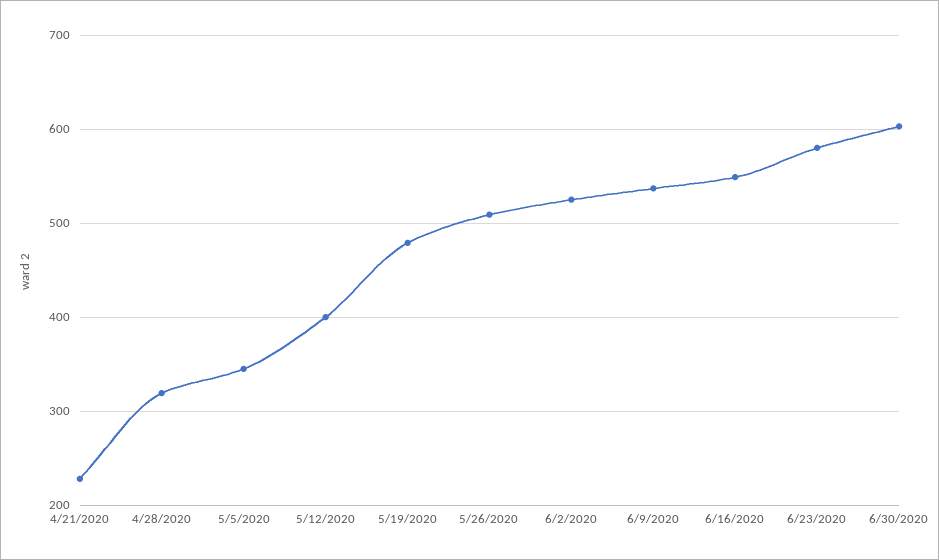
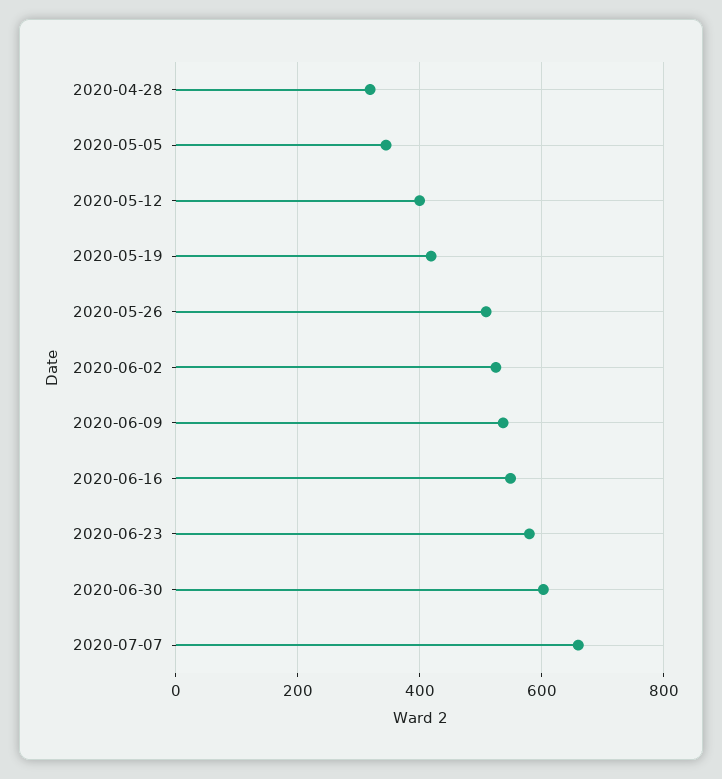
4/21/2020: 230 -> none
5/19/2020: 480 -> 420
2020-07-07: none -> 660

